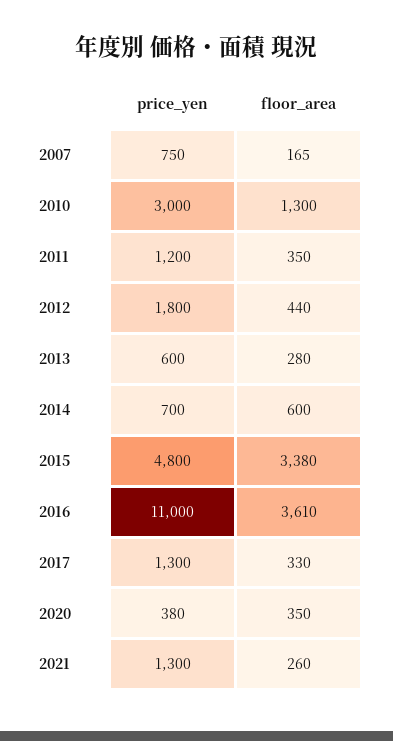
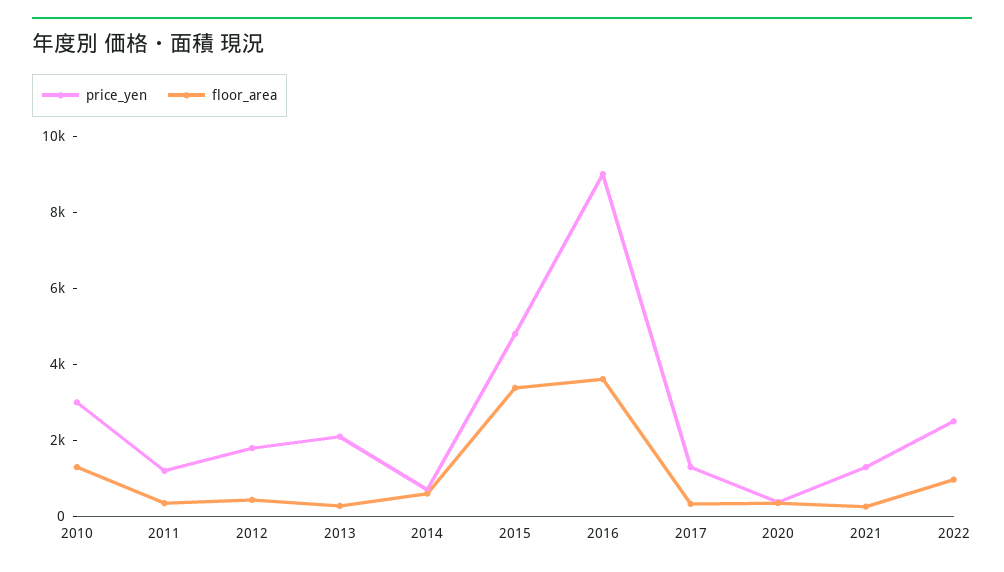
price_yen, 2007: 750 -> none
floor_area, 2007: 165 -> none
price_yen, 2013: 600 -> 2000
price_yen, 2016: 11000 -> 9000
price_yen, 2022: none -> 2500
floor_area, 2022: none -> 1000

